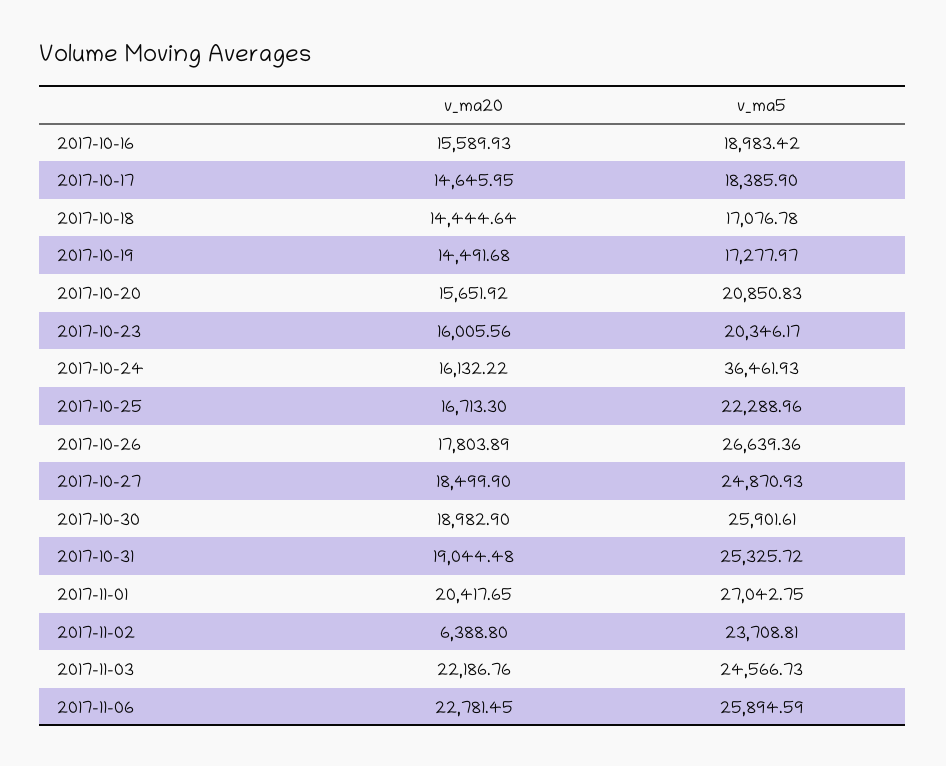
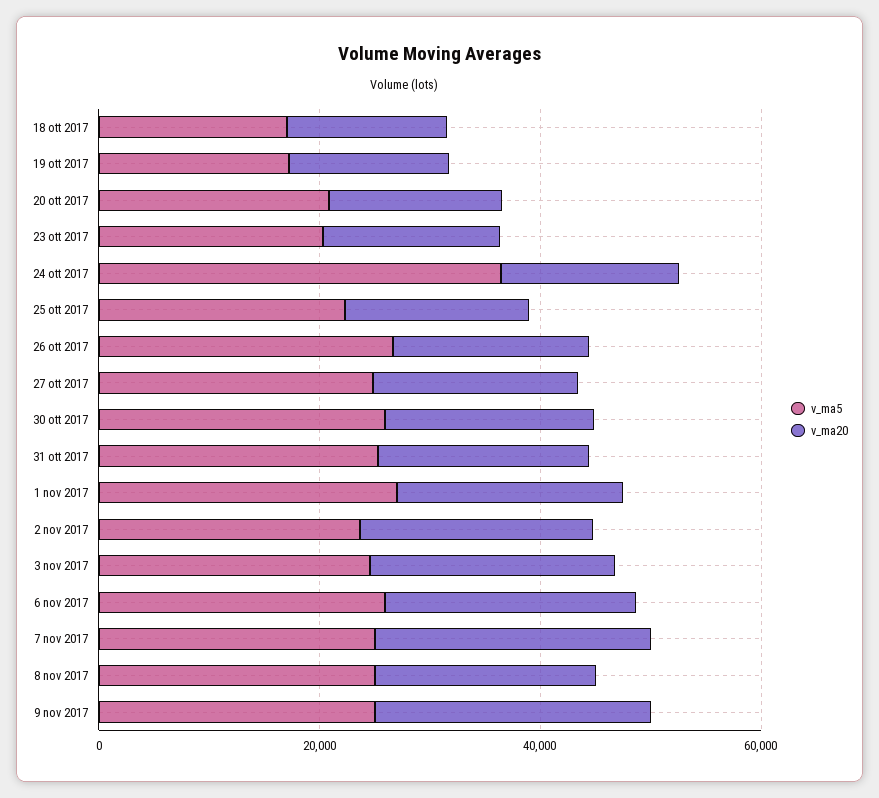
v_ma20, 2017-10-16: 15589.93 -> none
v_ma5, 2017-10-16: 18983.42 -> none
v_ma20, 2017-10-17: 14645.95 -> none
v_ma5, 2017-10-17: 18385.9 -> none
v_ma20, 2017-11-02: 6388.8 -> 20000
v_ma5, 7 nov 2017: none -> 25000
v_ma20, 7 nov 2017: none -> 25000
v_ma5, 8 nov 2017: none -> 25000
v_ma20, 8 nov 2017: none -> 20000
v_ma5, 9 nov 2017: none -> 25000
v_ma20, 9 nov 2017: none -> 25000

